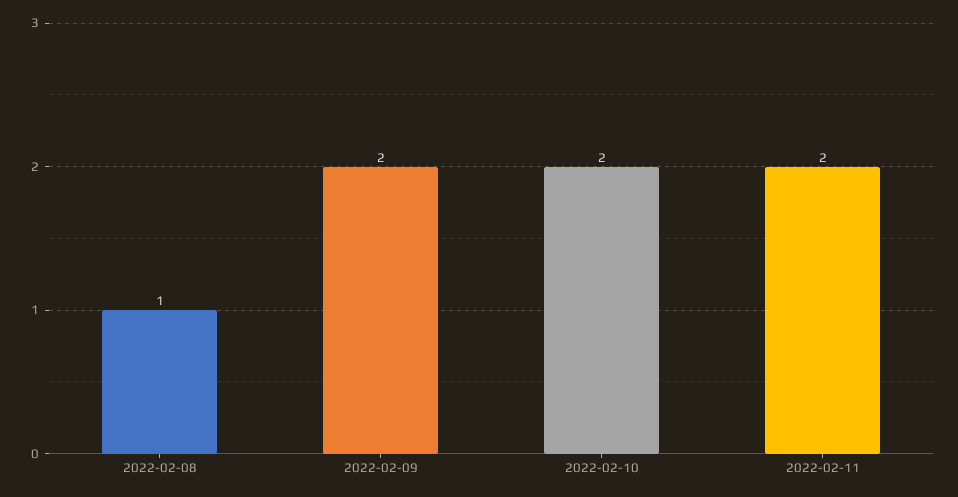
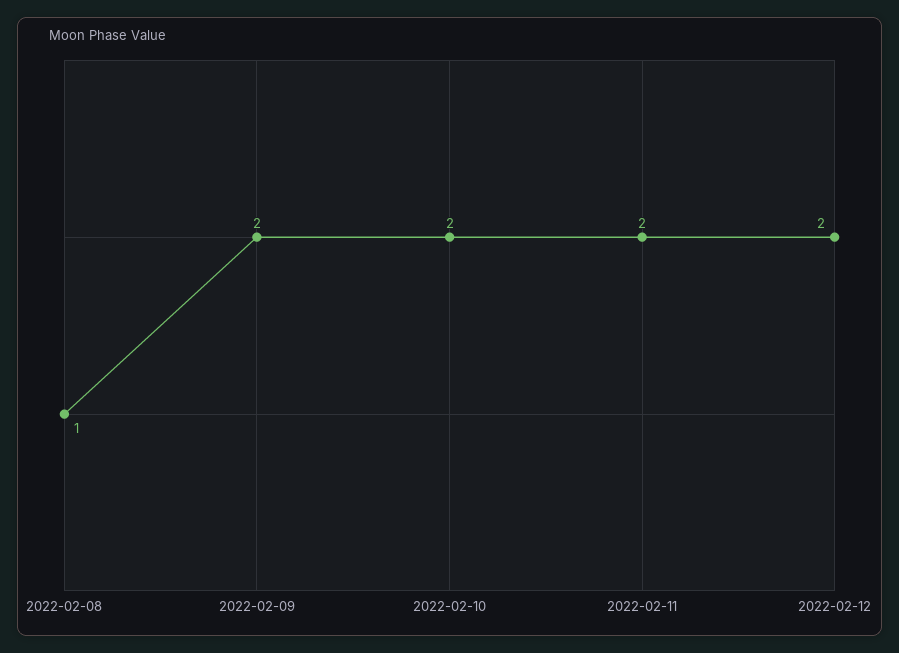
2022-02-12: none -> 2

